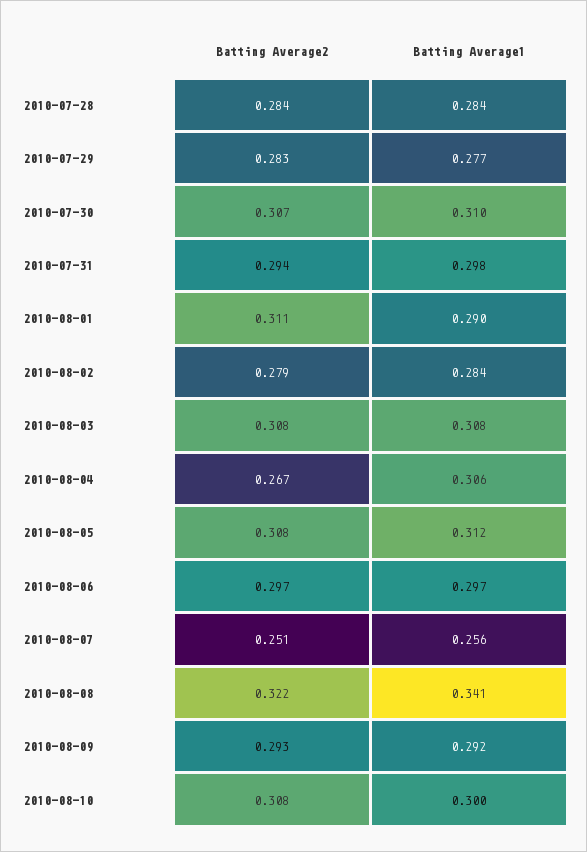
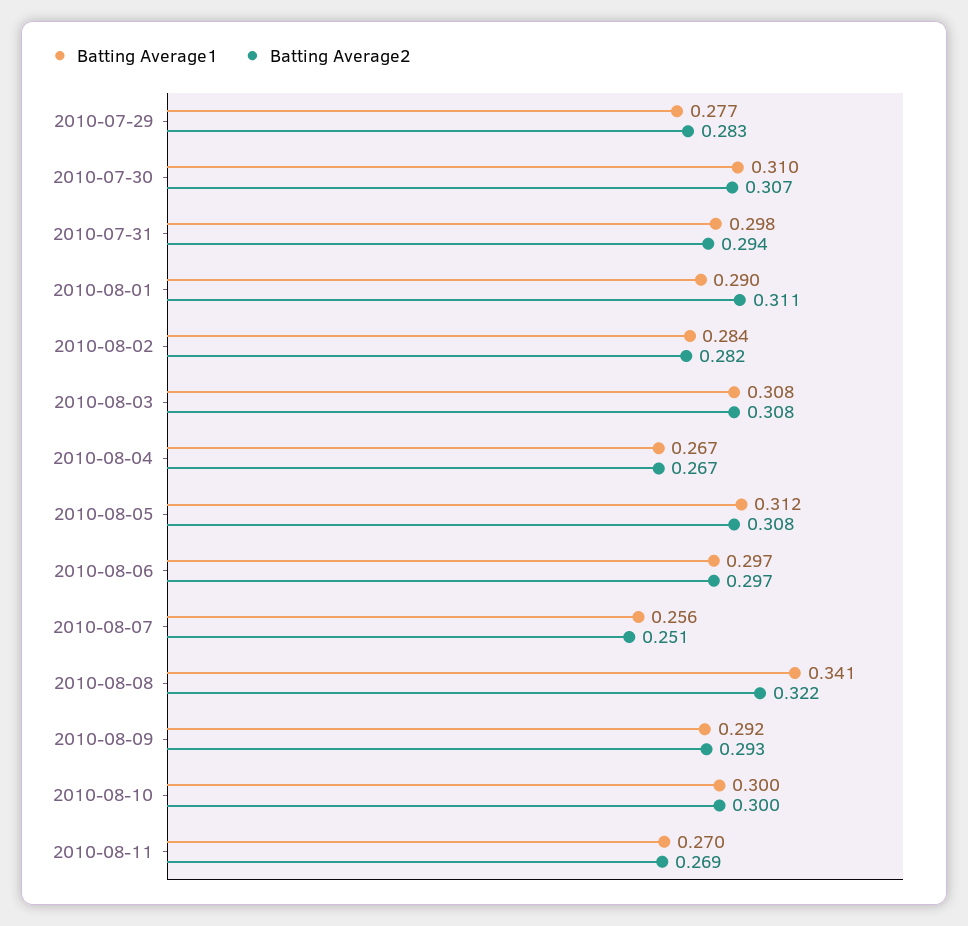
Batting Average2, 2010-07-28: 0.284 -> none
Batting Average1, 2010-07-28: 0.284 -> none
Batting Average2, 2010-08-02: 0.279 -> 0.282
Batting Average1, 2010-08-04: 0.306 -> 0.267
Batting Average2, 2010-08-10: 0.308 -> 0.3
Batting Average1, 2010-08-11: none -> 0.27
Batting Average2, 2010-08-11: none -> 0.269

